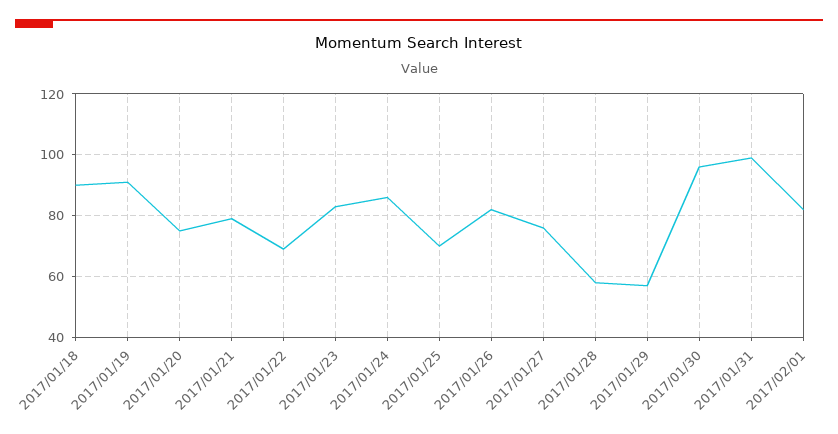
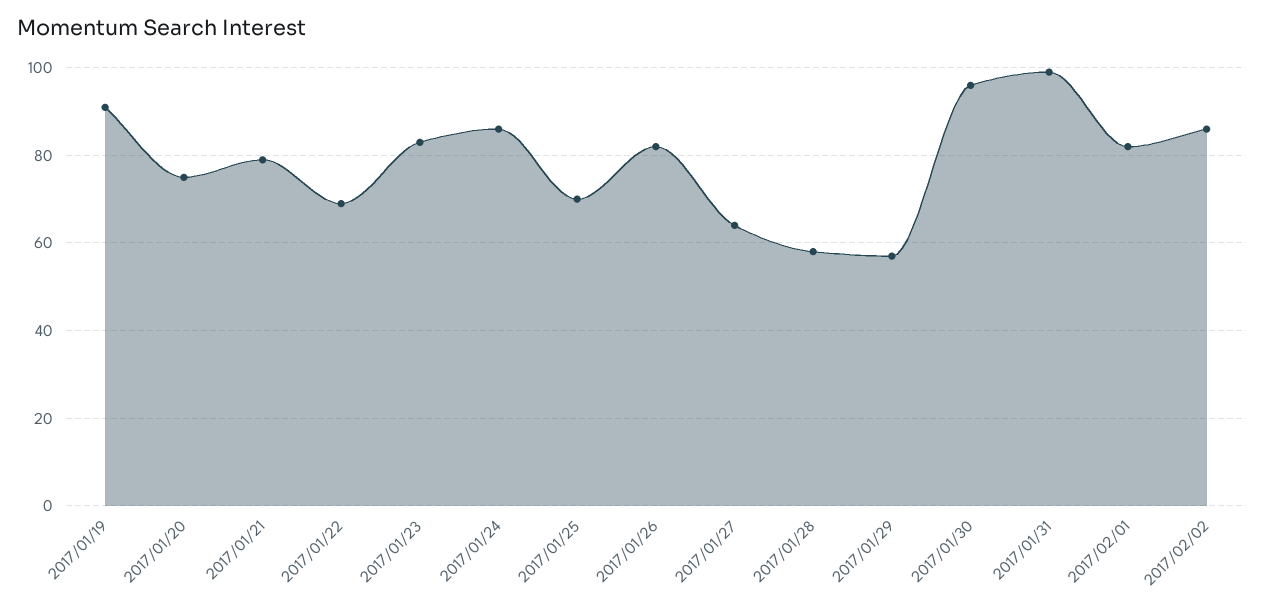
2017/01/18: 90 -> none
2017/01/27: 75 -> 65
2017/02/02: none -> 85

